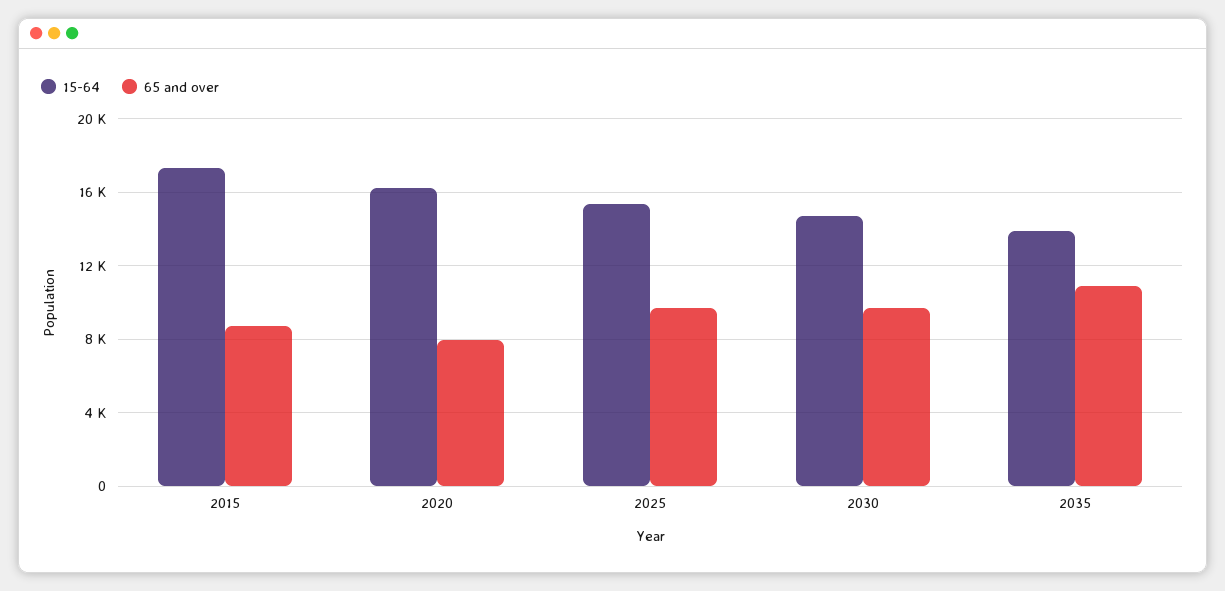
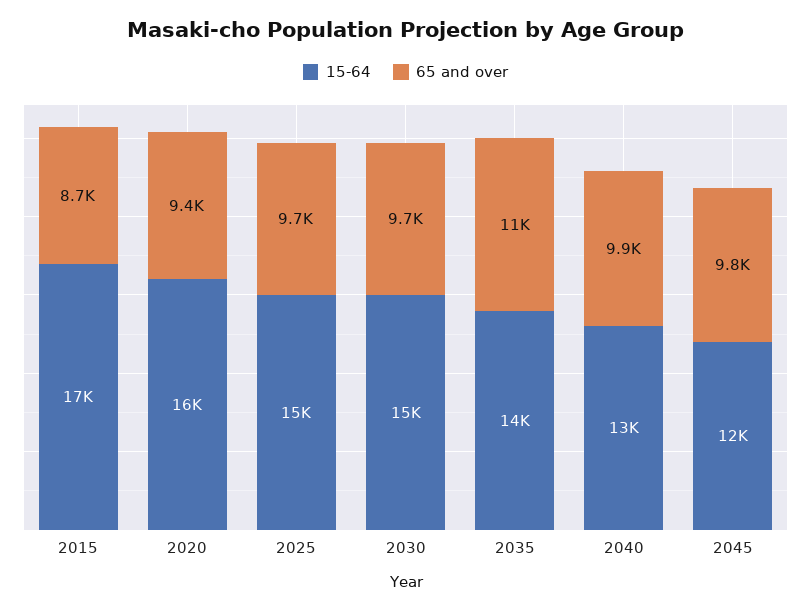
65 and over, 2020: 8000 -> 9400
15-64, 2040: none -> 13000
65 and over, 2040: none -> 9900
15-64, 2045: none -> 12000
65 and over, 2045: none -> 9800

